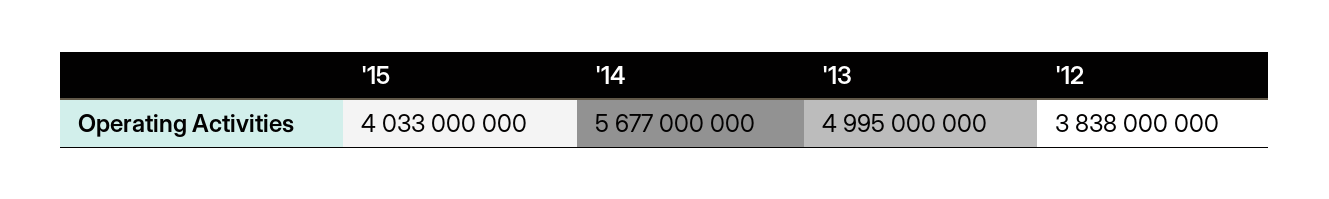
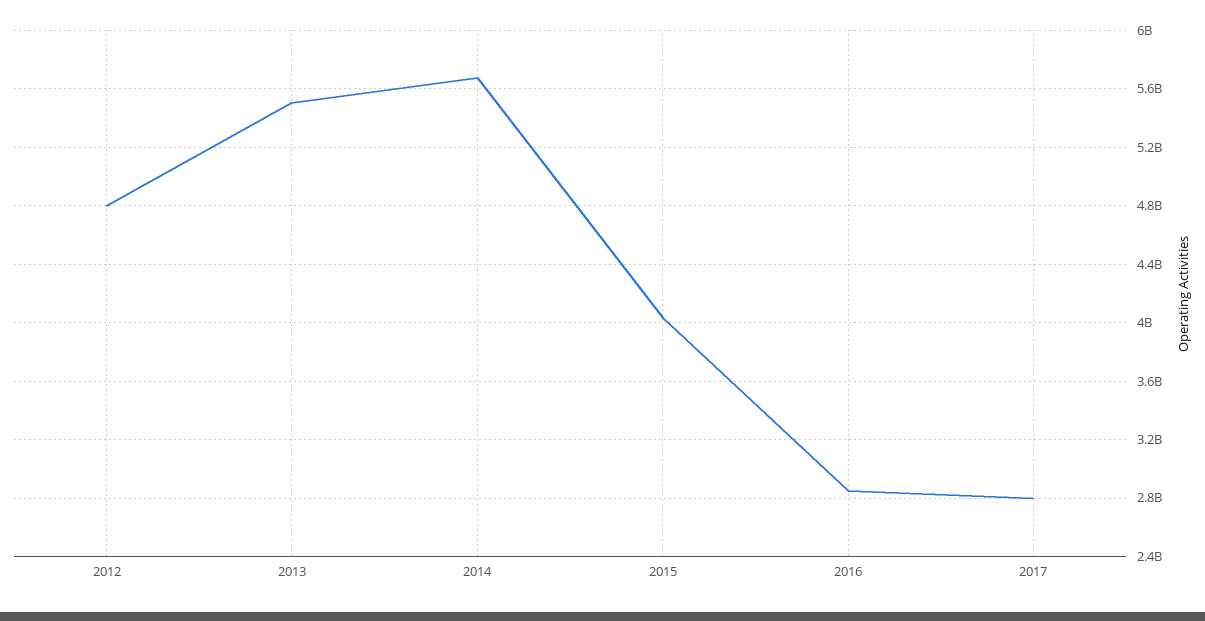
'13: 4995000000 -> 5500000000
'12: 3838000000 -> 4800000000
2016: none -> 2850000000
2017: none -> 2800000000

